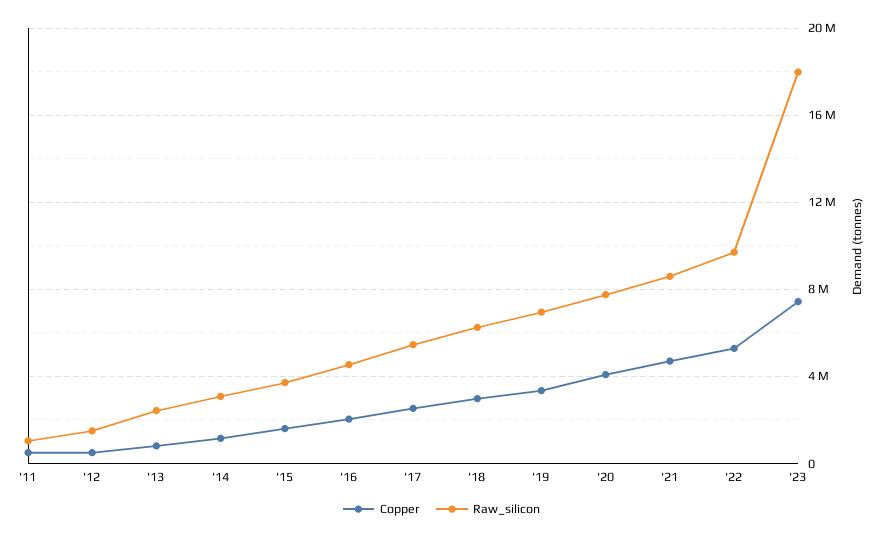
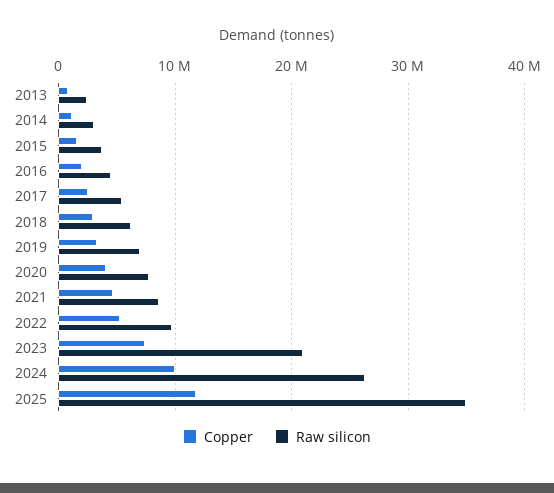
Copper, '11: 500000 -> none
Raw_silicon, '11: 1000000 -> none
Copper, '12: 500000 -> none
Raw_silicon, '12: 1500000 -> none
Raw_silicon, '23: 18000000 -> 21000000
Copper, 2024: none -> 10000000
Raw_silicon, 2024: none -> 26000000
Copper, 2025: none -> 12000000
Raw_silicon, 2025: none -> 35000000

